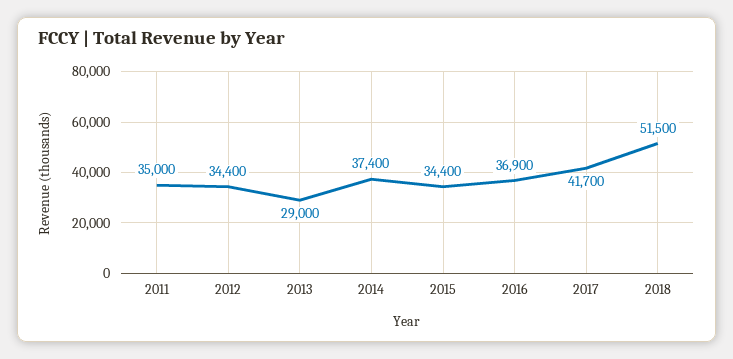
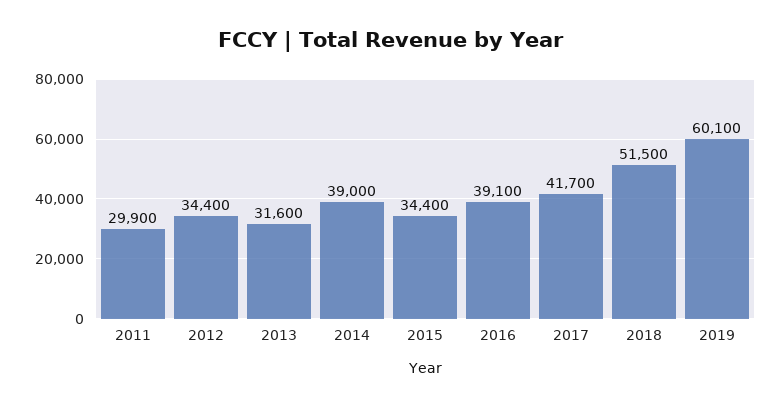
2011: 35000 -> 29900
2013: 29000 -> 31600
2014: 37400 -> 39000
2016: 36900 -> 39100
2019: none -> 60100

